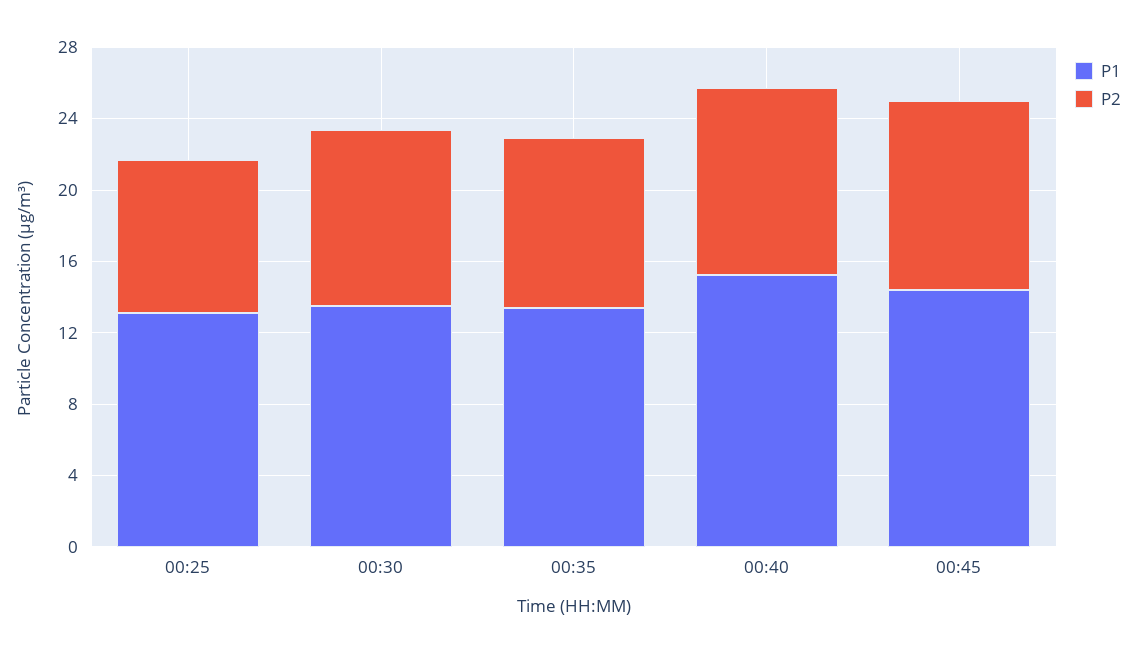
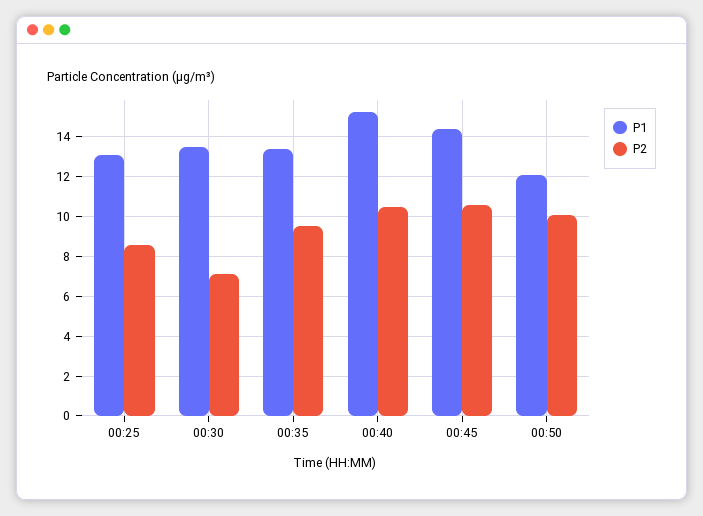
P2, 00:30: 10 -> 7
P1, 00:50: none -> 12
P2, 00:50: none -> 10

